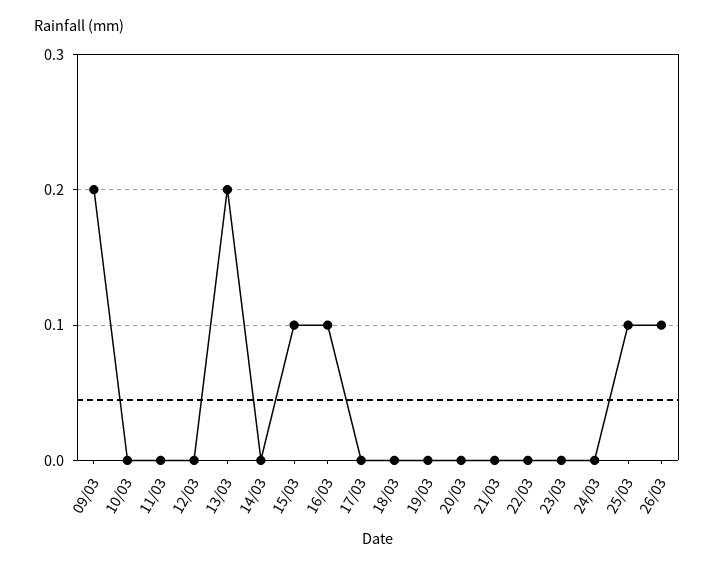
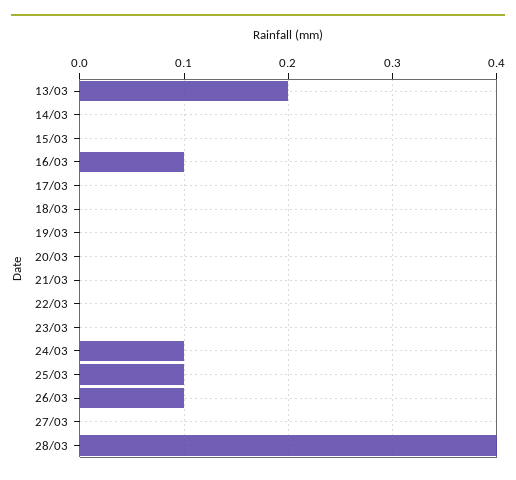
09/03: 0.2 -> none
10/03: 0 -> none
11/03: 0 -> none
12/03: 0 -> none
15/03: 0.1 -> 0
24/03: 0 -> 0.1
27/03: none -> 0
28/03: none -> 0.4

